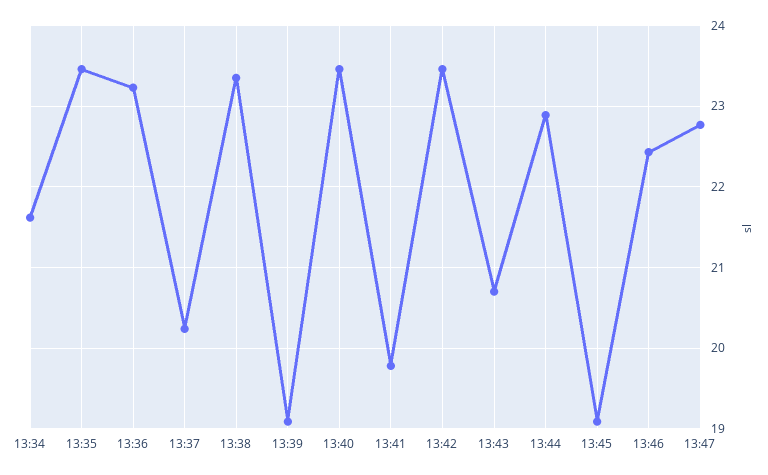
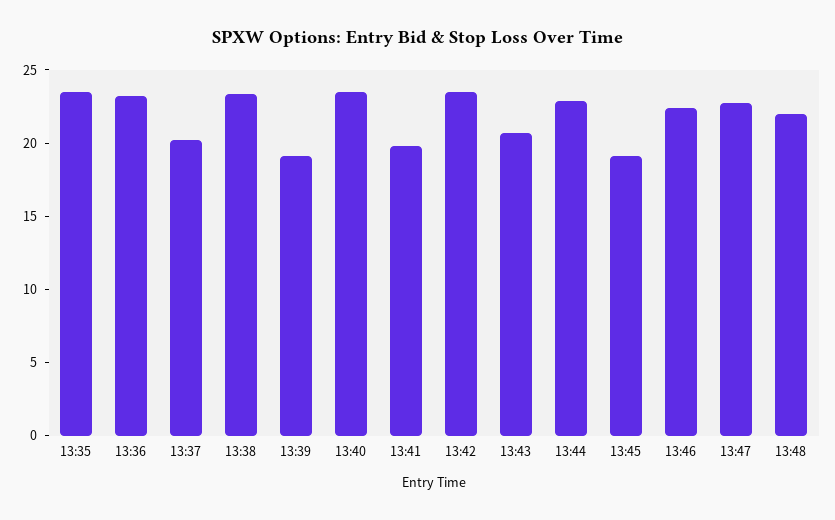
13:34: 21.6 -> none
13:48: none -> 22

